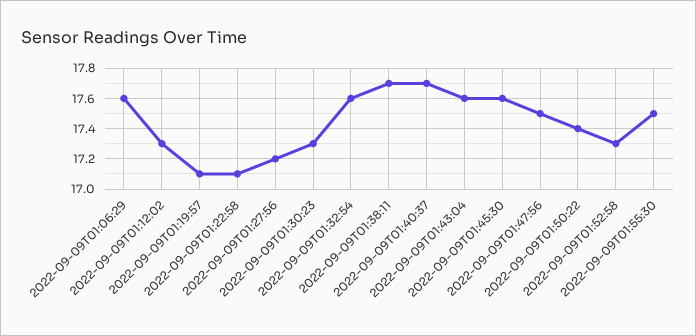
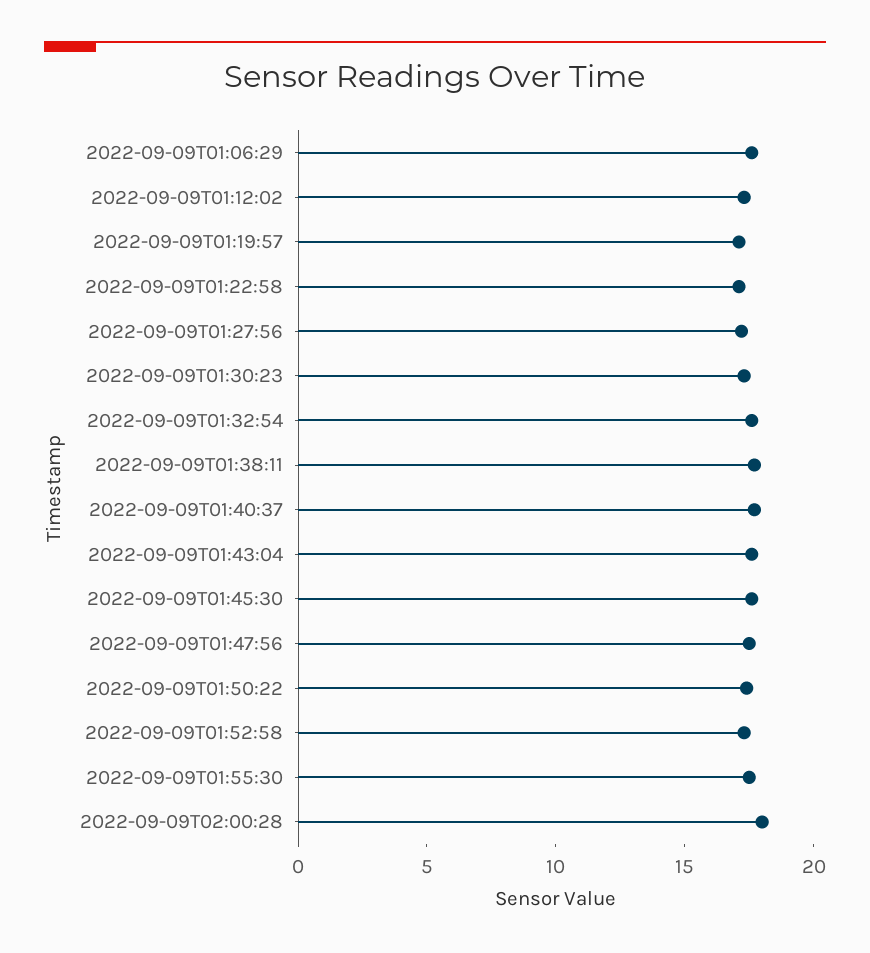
2022-09-09T02:00:28: none -> 18

